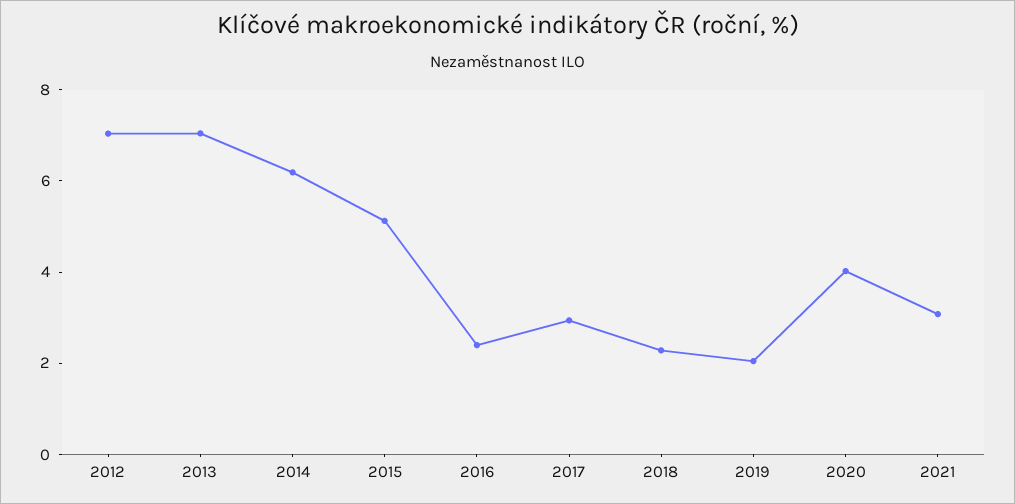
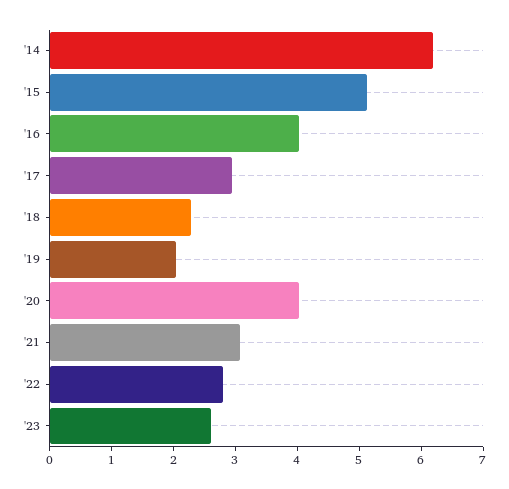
2012: 7 -> none
2013: 7 -> none
2016: 2.5 -> 4
'22: none -> 2.8
'23: none -> 2.6

